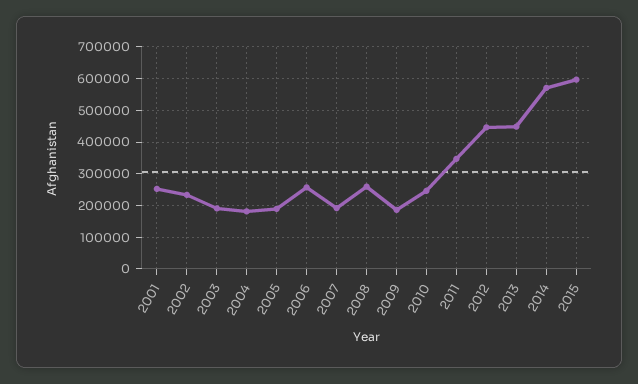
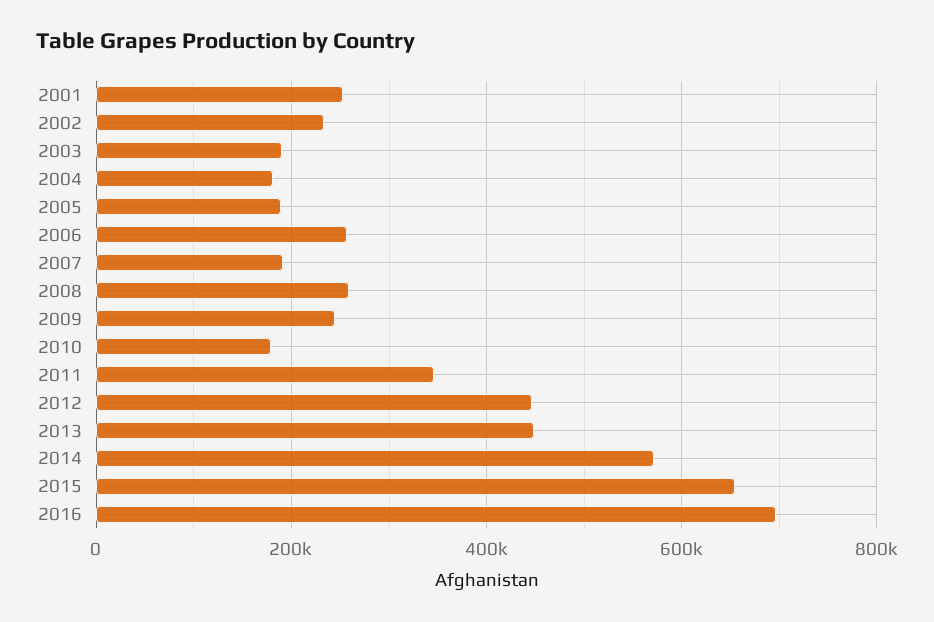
2009: 180000 -> 240000
2010: 240000 -> 180000
2015: 600000 -> 660000
2016: none -> 700000

